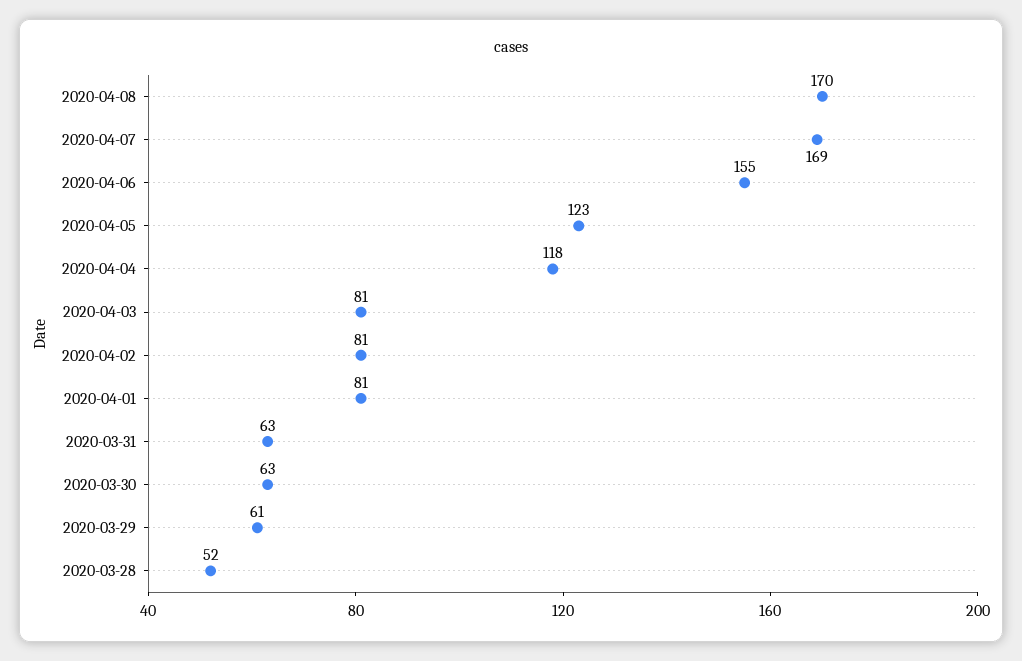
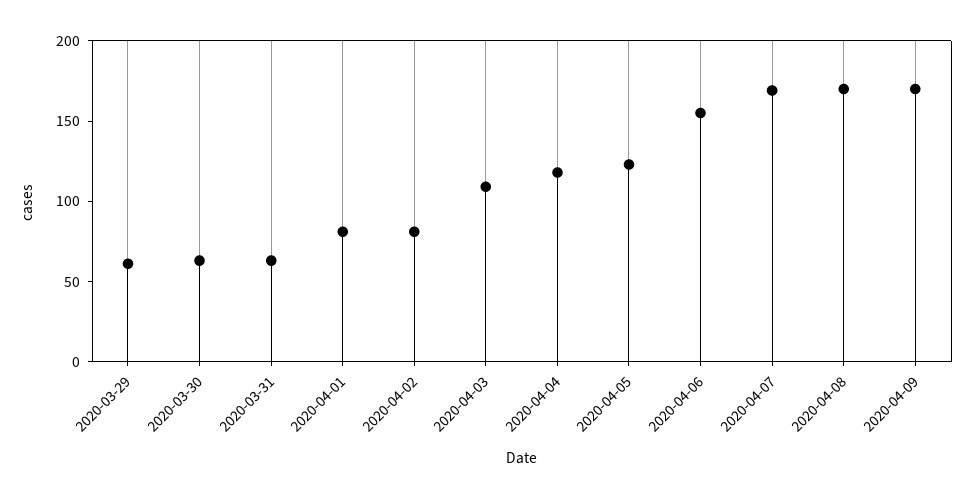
2020-04-03: 81 -> 110
2020-03-28: 52 -> none
2020-04-09: none -> 170

